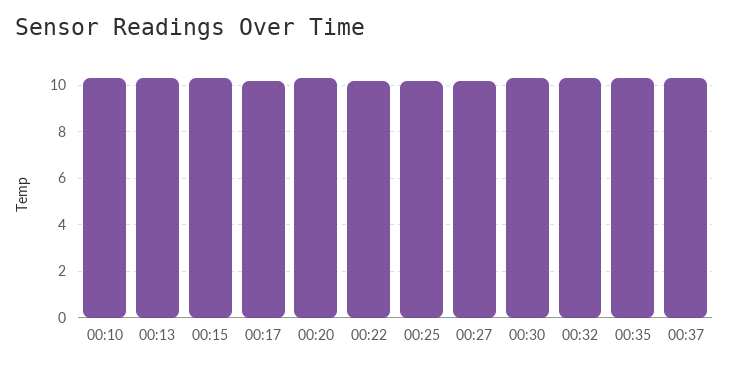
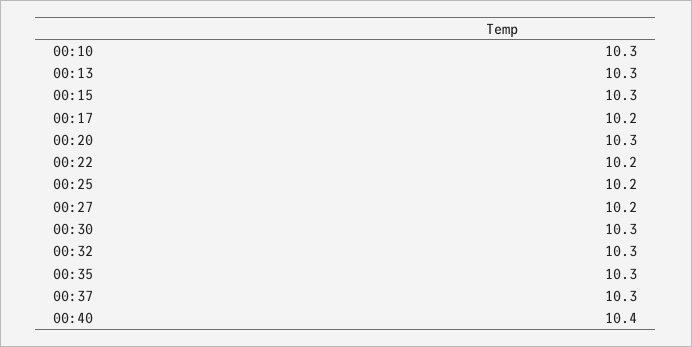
00:40: none -> 10.4

